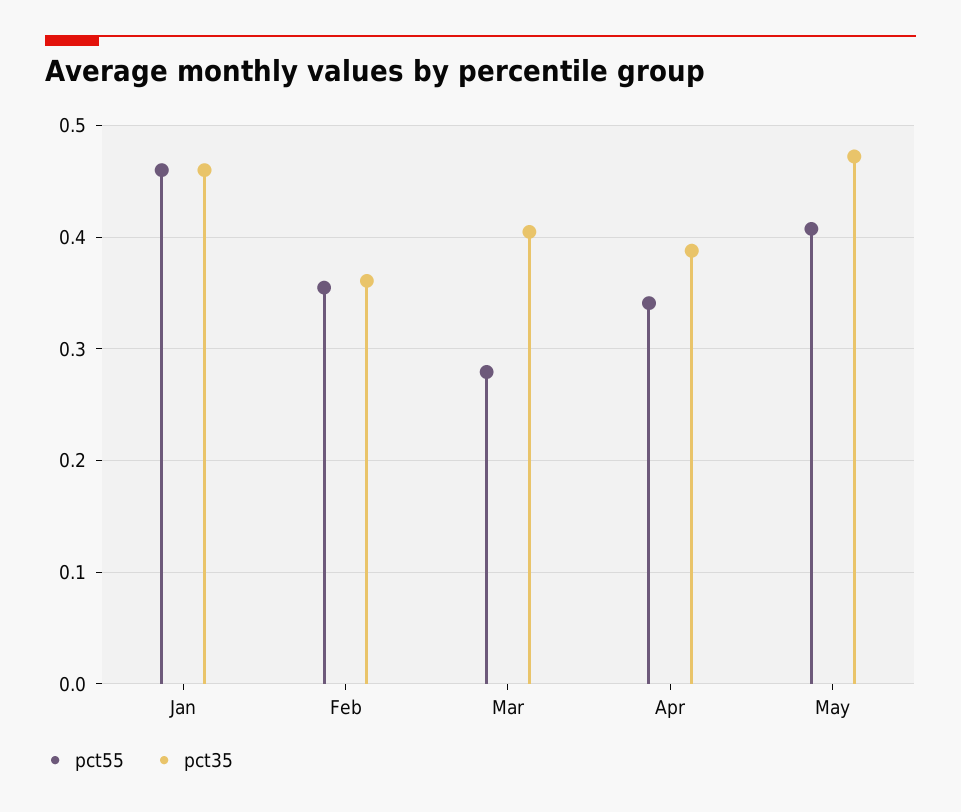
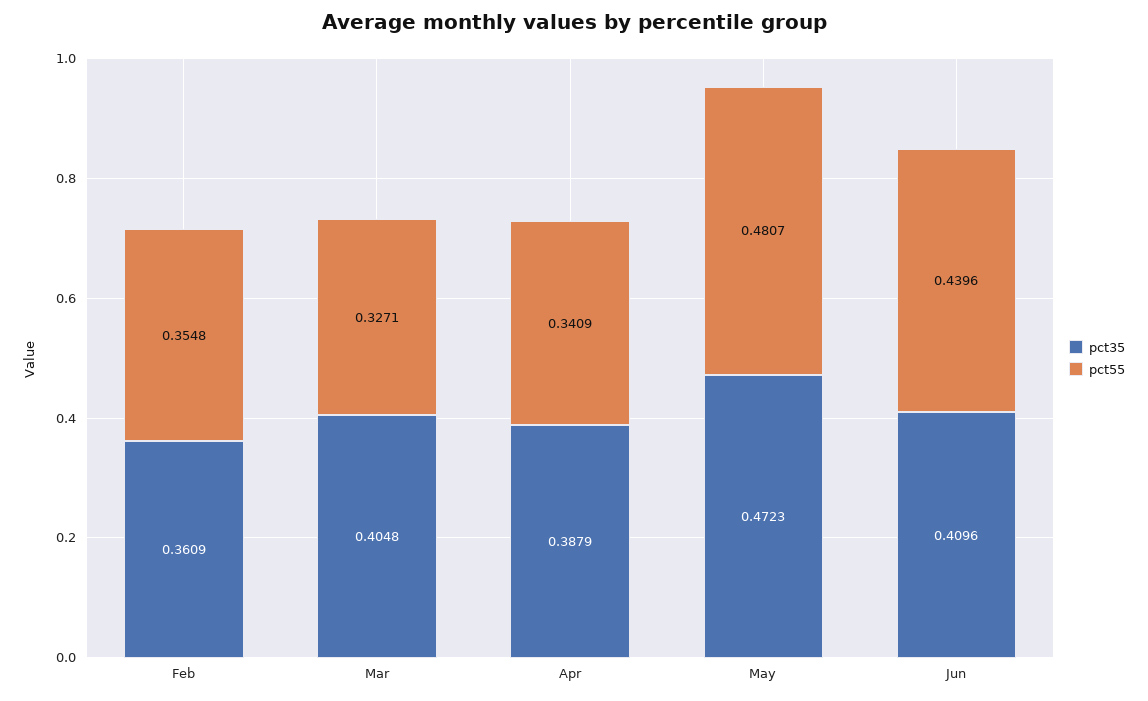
pct55, Jan: 0.46 -> none
pct35, Jan: 0.46 -> none
pct55, Mar: 0.28 -> 0.3271
pct55, May: 0.41 -> 0.4807
pct35, Jun: none -> 0.4096
pct55, Jun: none -> 0.4396

